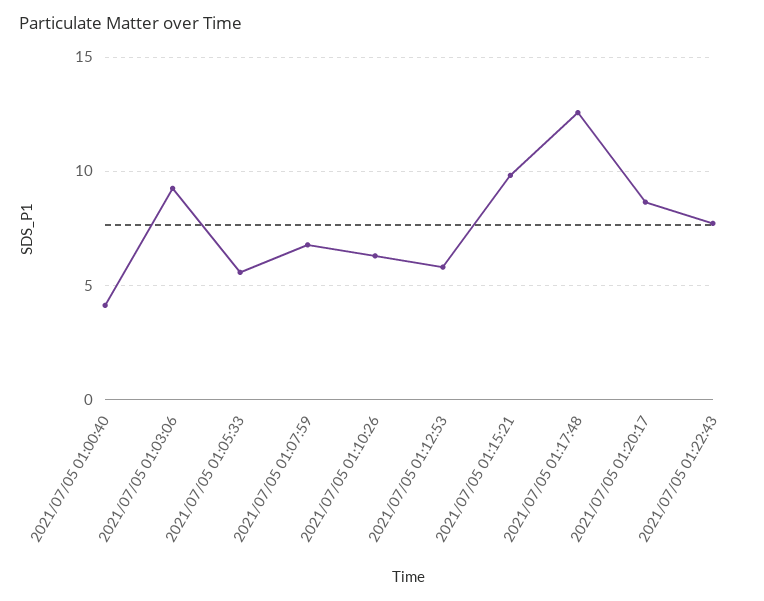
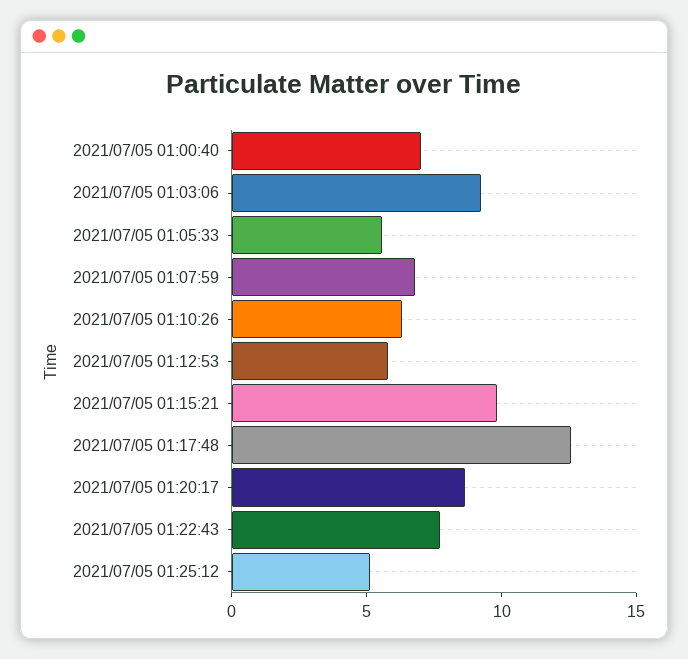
2021/07/05 01:00:40: 4 -> 7
2021/07/05 01:25:12: none -> 5

